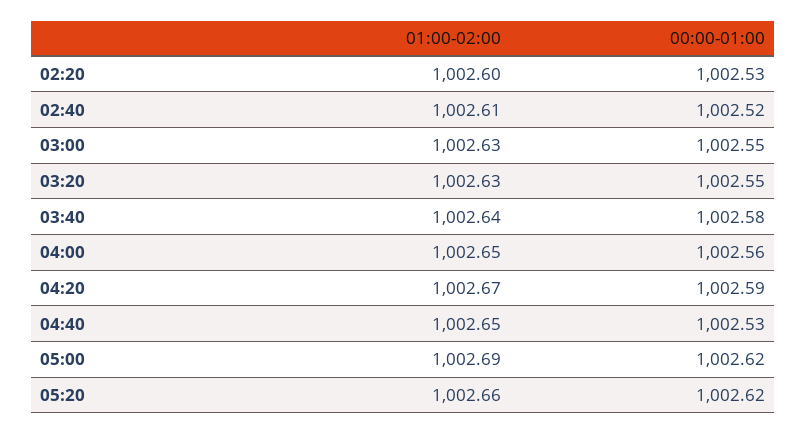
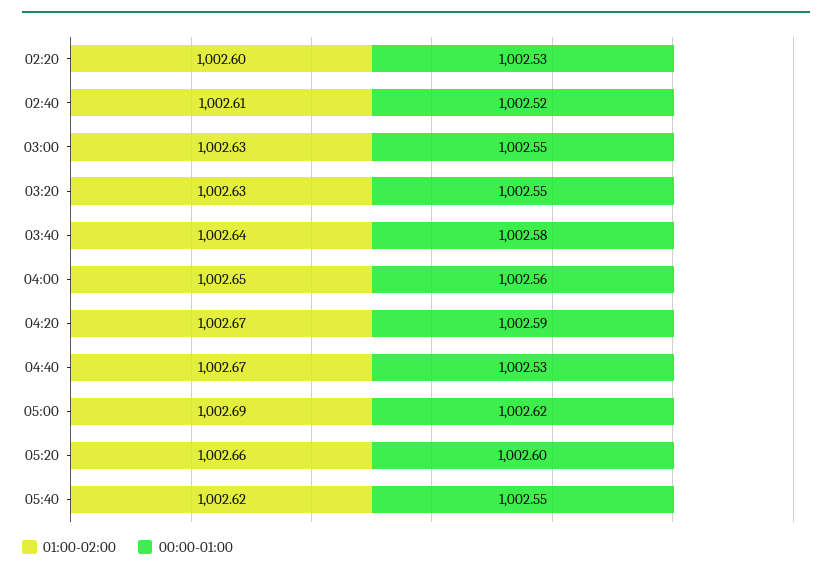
01:00-02:00, 04:40: 1002.65 -> 1002.67
00:00-01:00, 05:20: 1002.62 -> 1002.6
01:00-02:00, 05:40: none -> 1002.62
00:00-01:00, 05:40: none -> 1002.55

